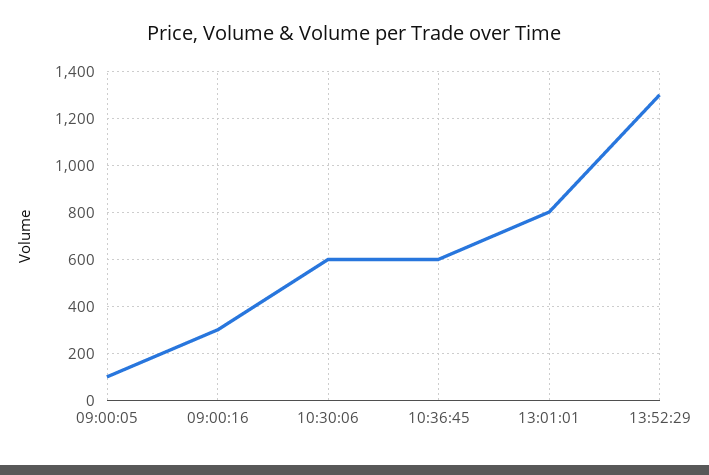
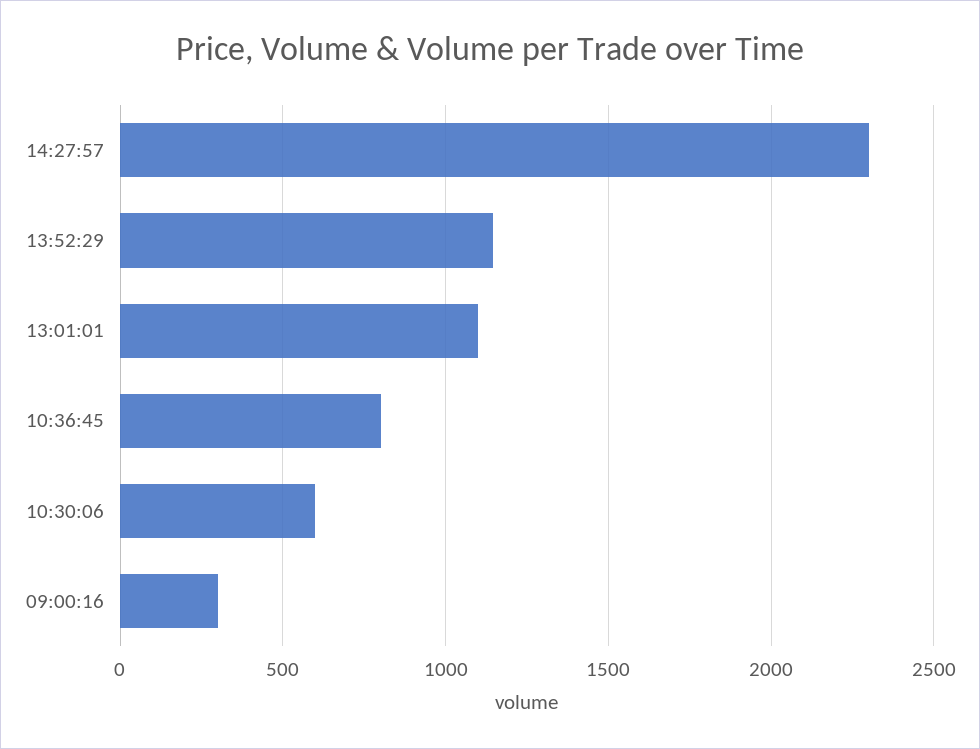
09:00:05: 100 -> none
10:36:45: 600 -> 800
13:01:01: 800 -> 1100
13:52:29: 1300 -> 1150
14:27:57: none -> 2300

